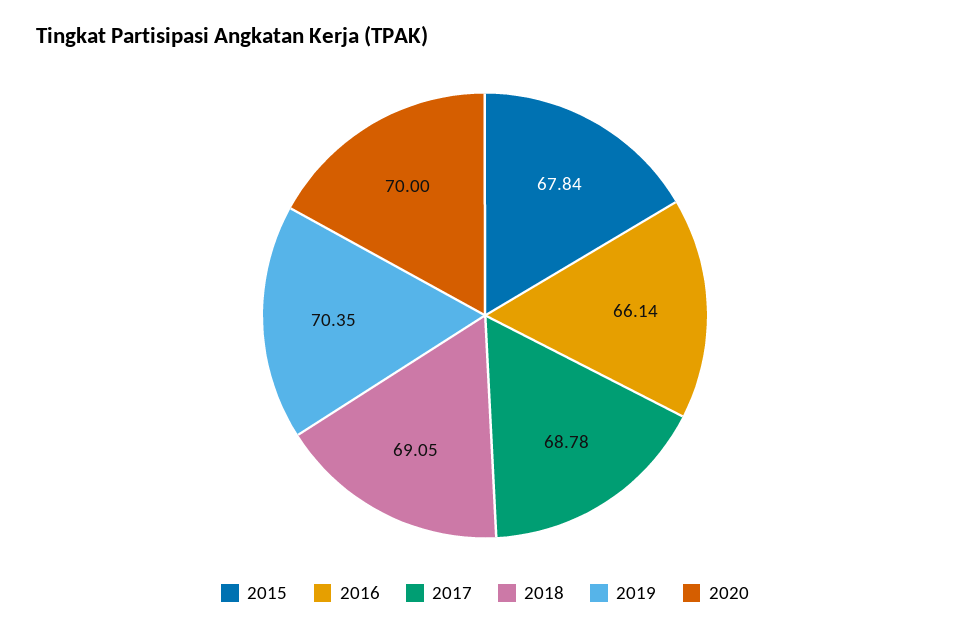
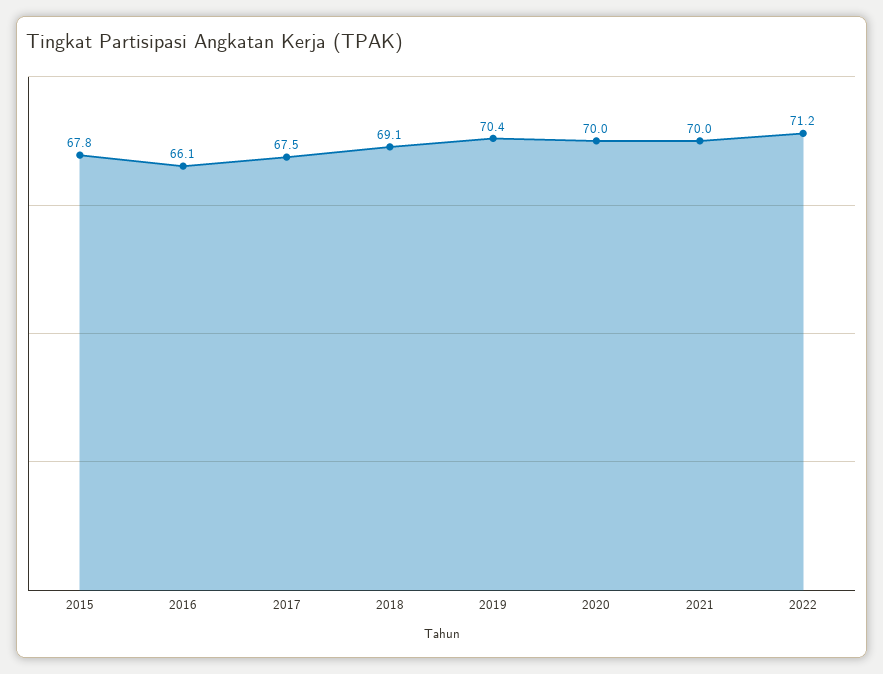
2017: 68.78 -> 67.5
2021: none -> 70
2022: none -> 71.2

